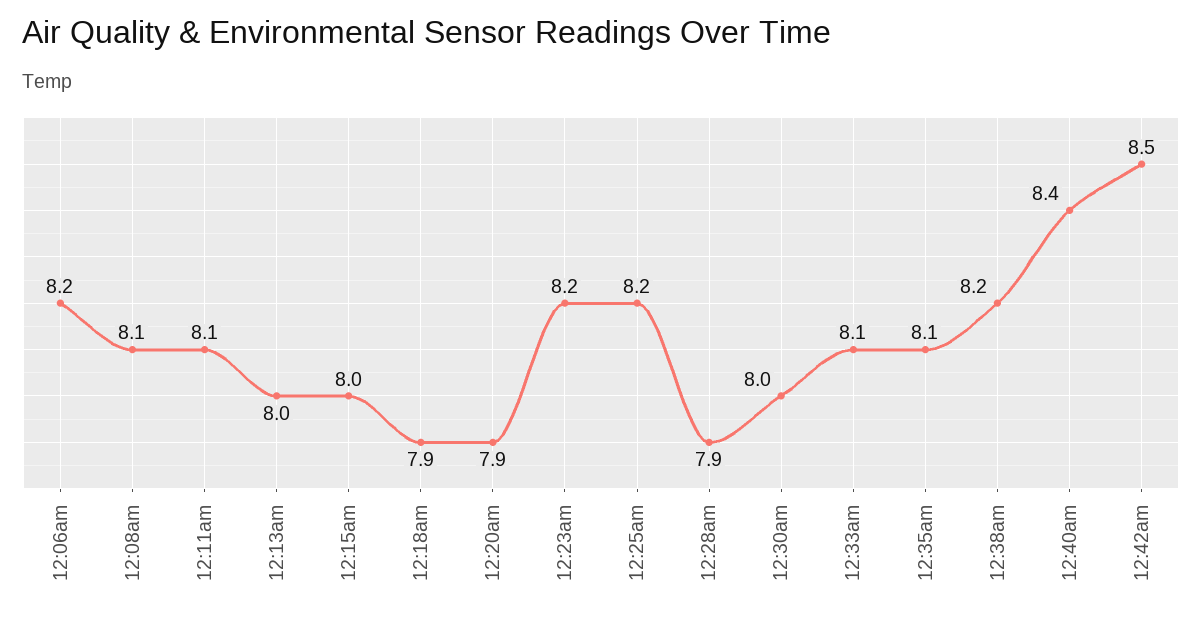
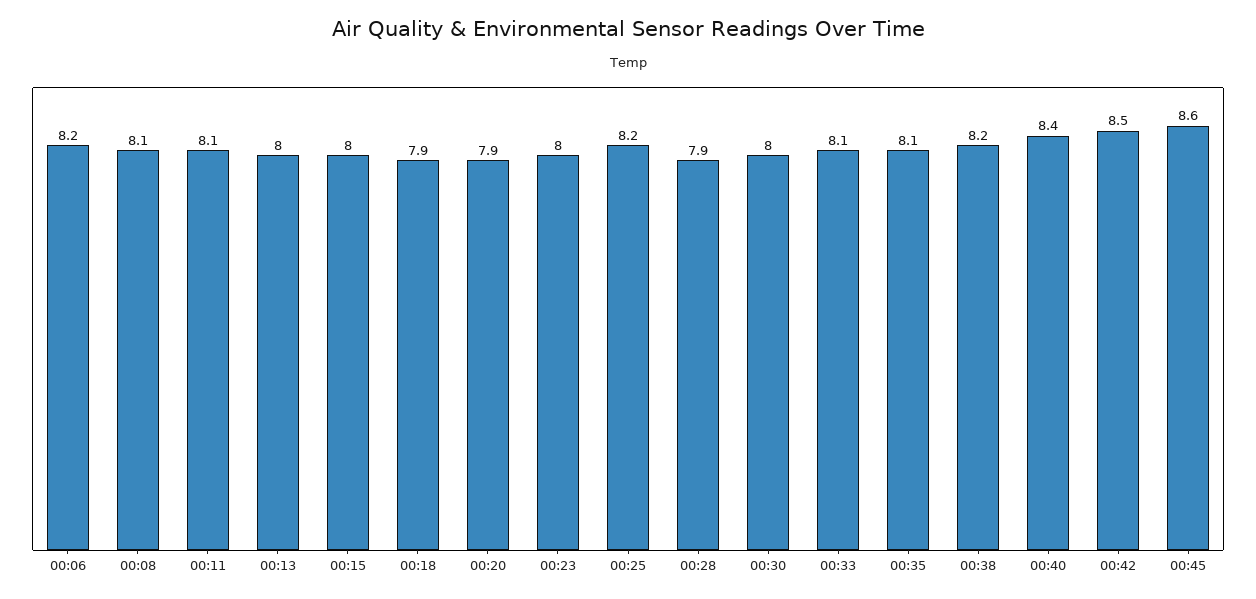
12:23am: 8.2 -> 8
00:45: none -> 8.6

